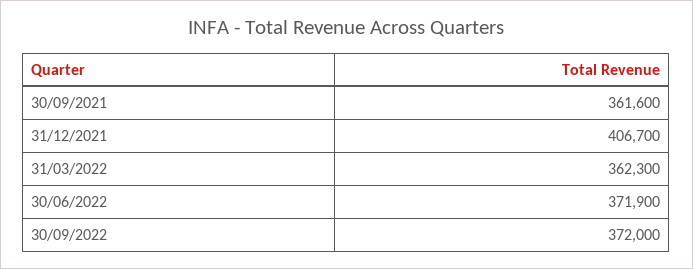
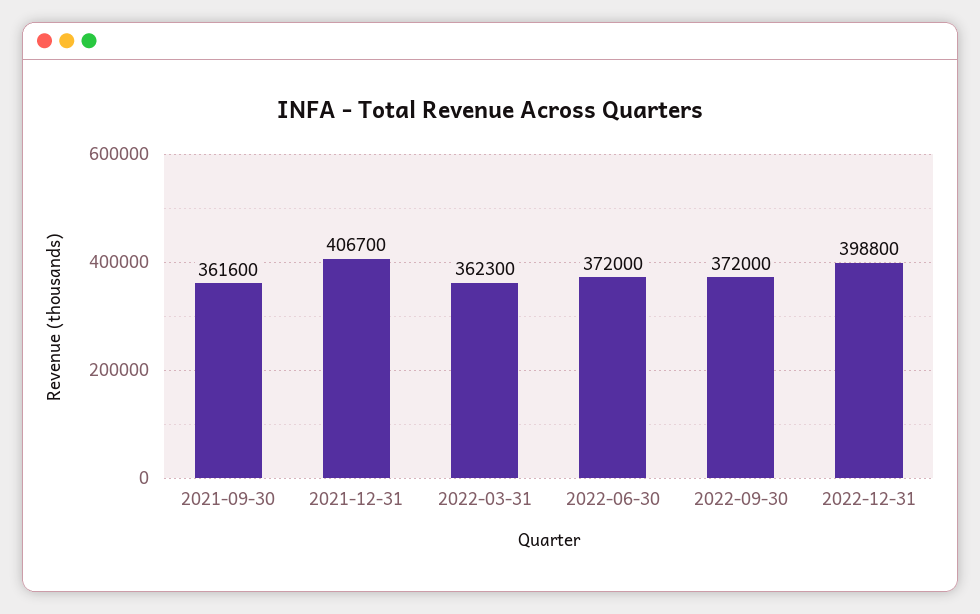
30/06/2022: 371900 -> 372000
2022-12-31: none -> 398800

